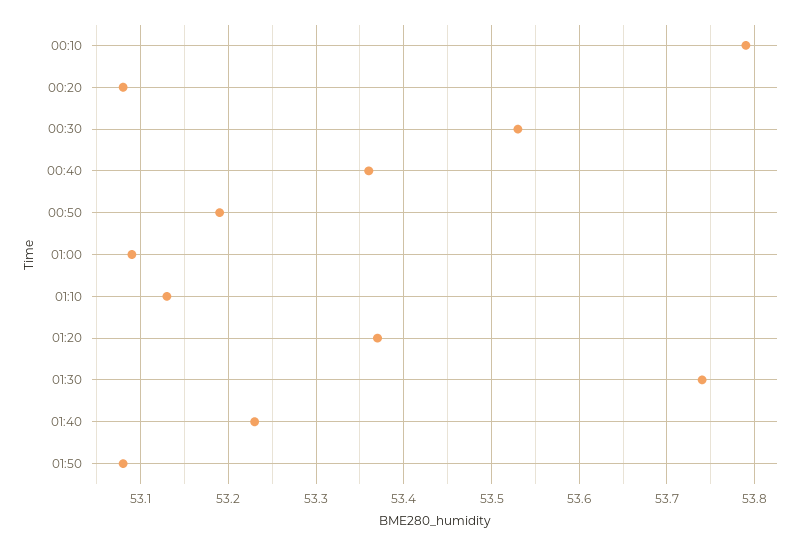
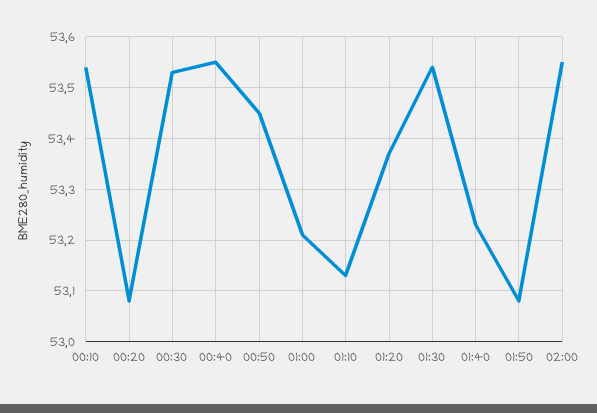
00:10: 53.79 -> 53.55
00:40: 53.36 -> 53.55
00:50: 53.19 -> 53.45
01:00: 53.09 -> 53.2
01:30: 53.74 -> 53.55
02:00: none -> 53.55

